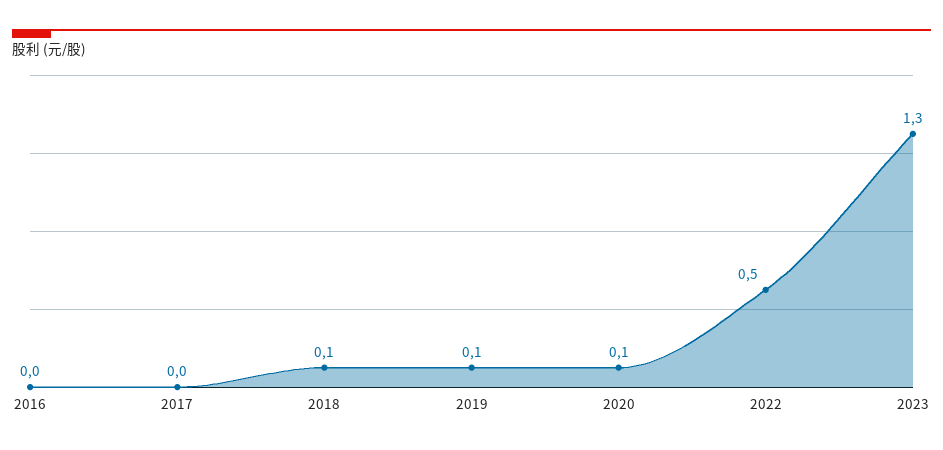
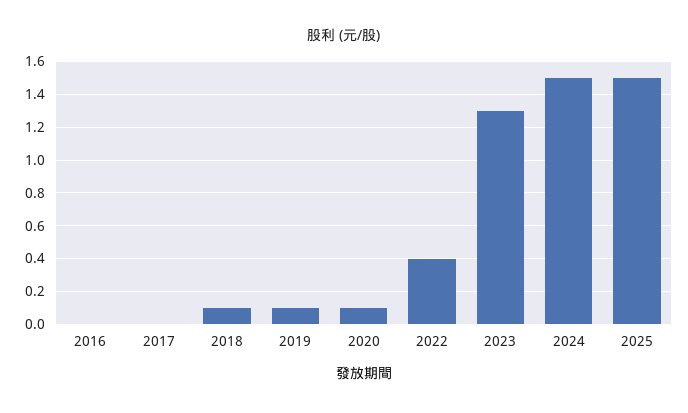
2022: 0.5 -> 0.4
2024: none -> 1.5
2025: none -> 1.5

